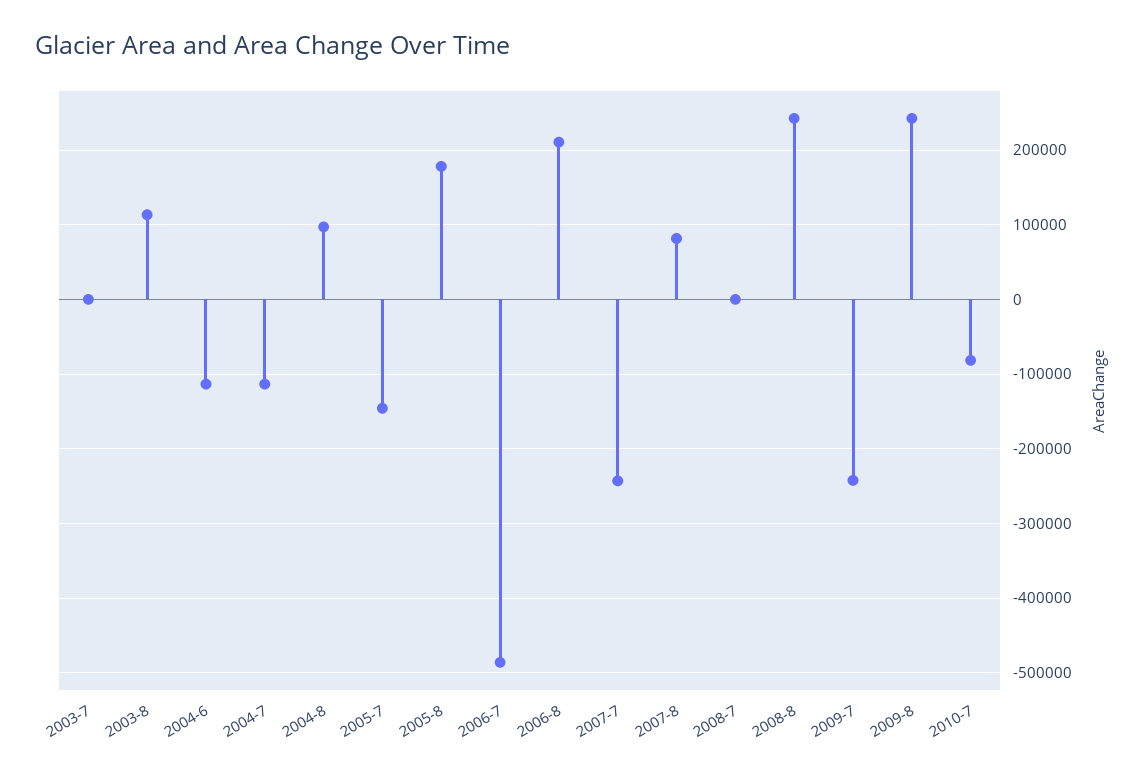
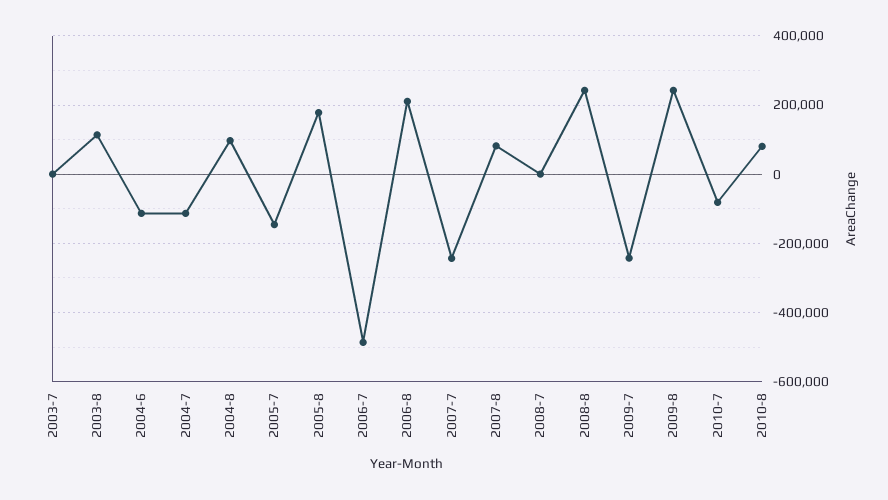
2010-8: none -> 80000

